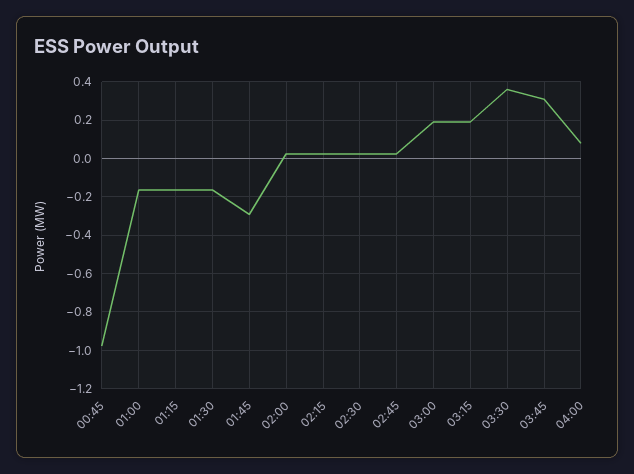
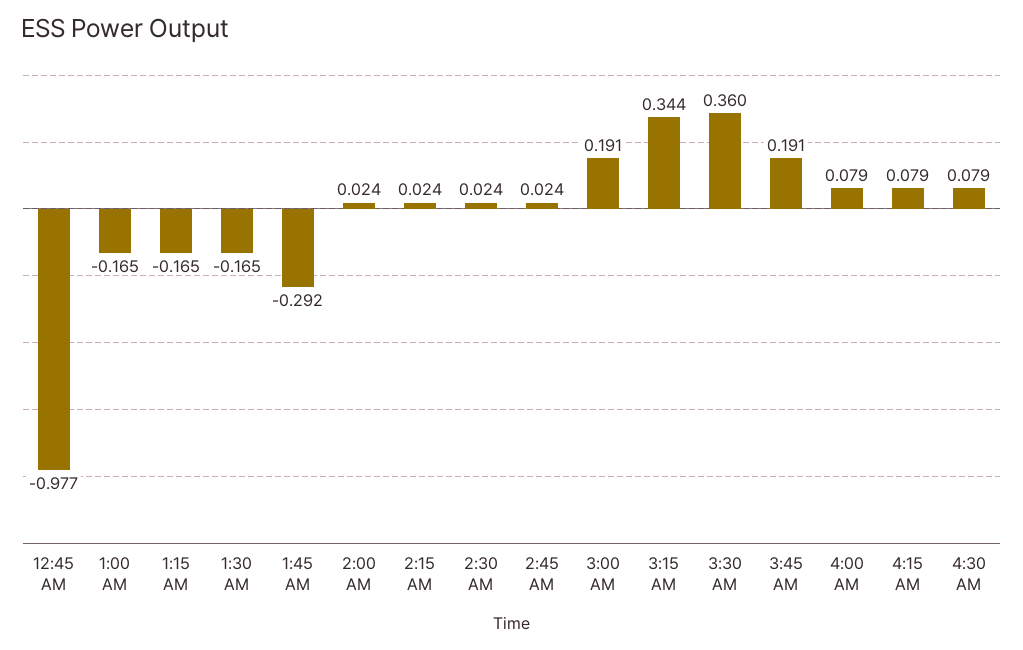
03:15: 0.2 -> 0.344
03:45: 0.3 -> 0.191
4:15 AM: none -> 0.079
4:30 AM: none -> 0.079

